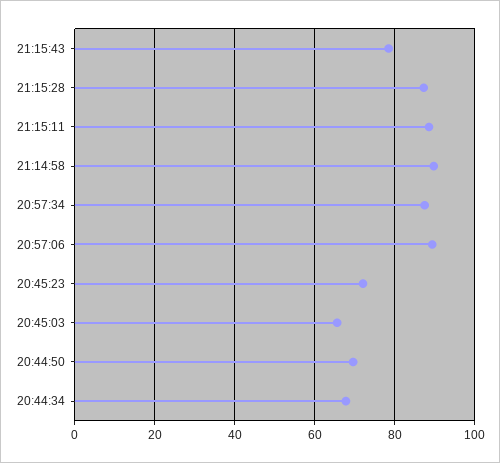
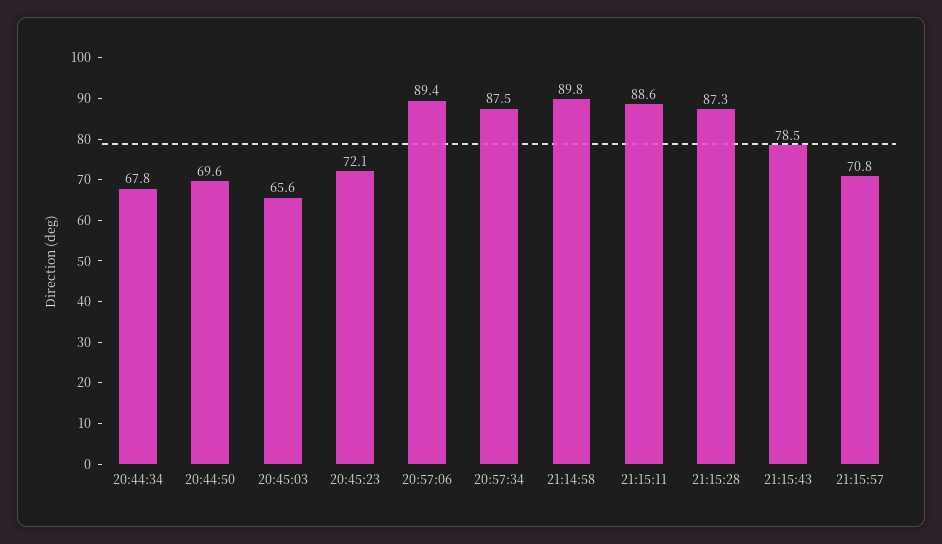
21:15:57: none -> 70.8

